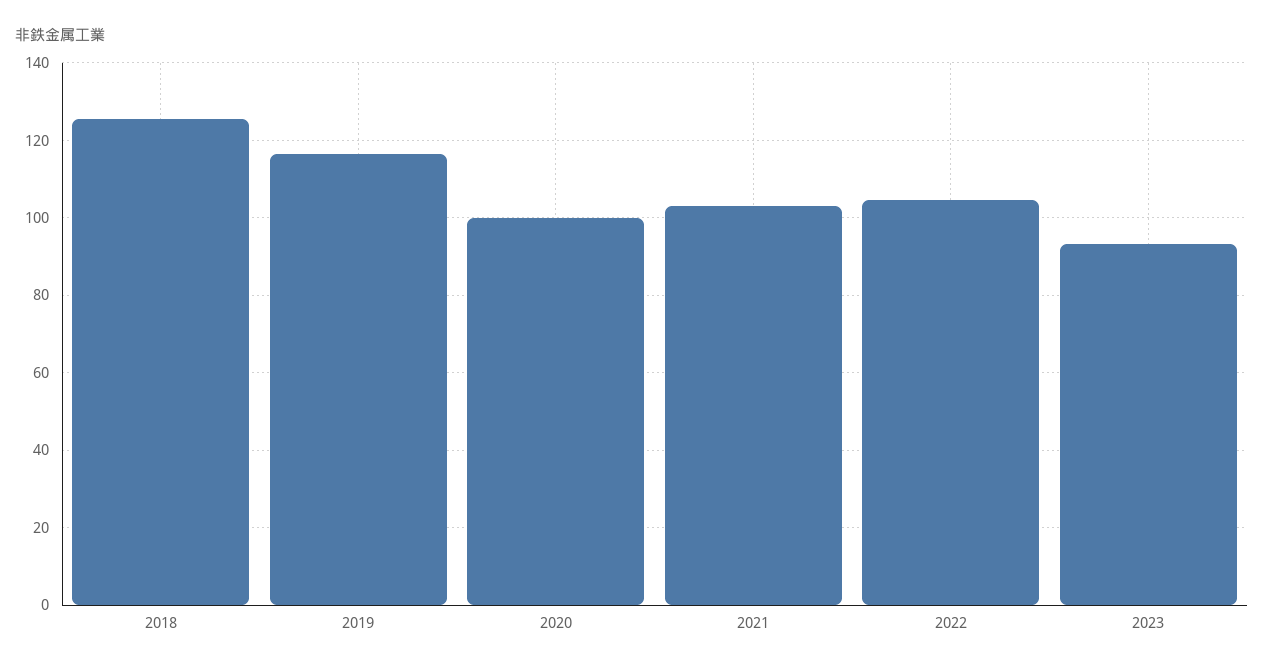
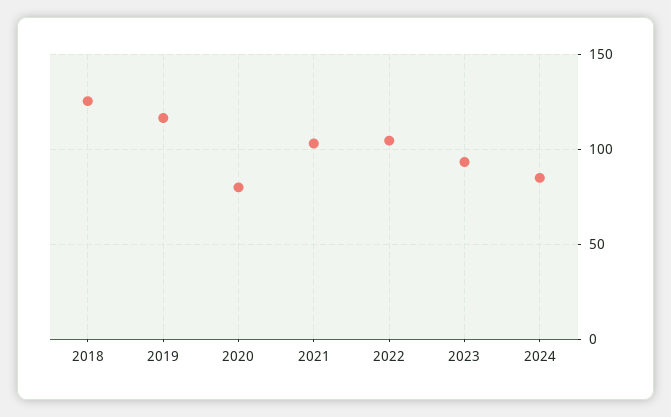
2020: 100 -> 80
2024: none -> 85

